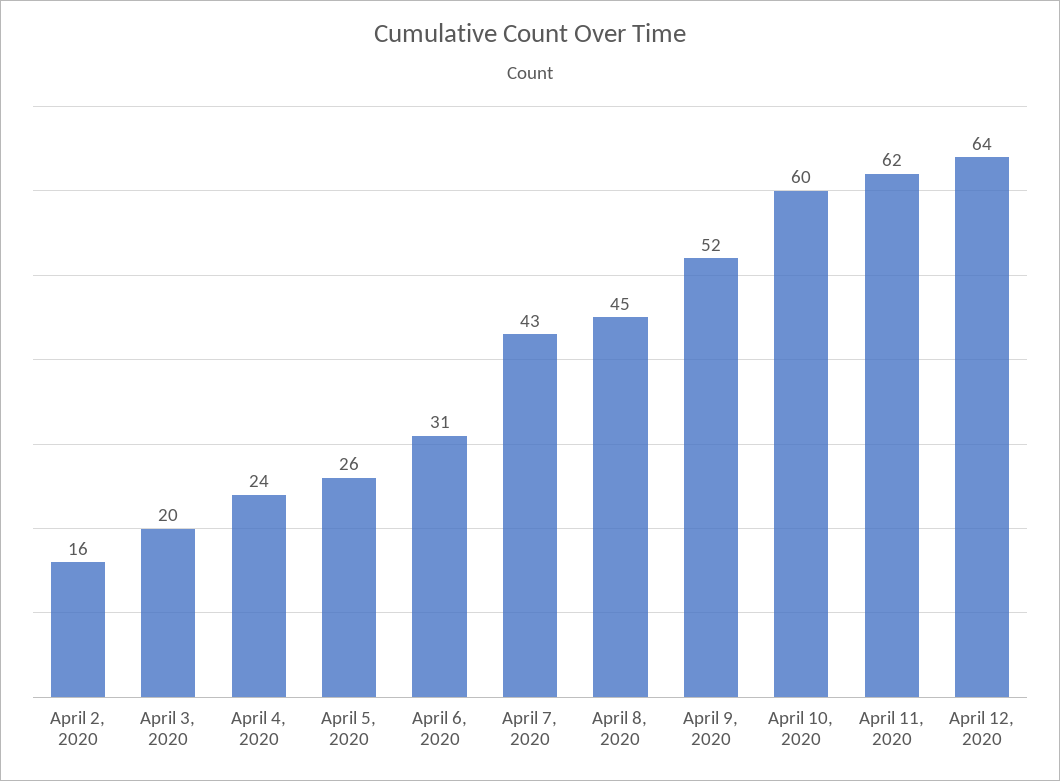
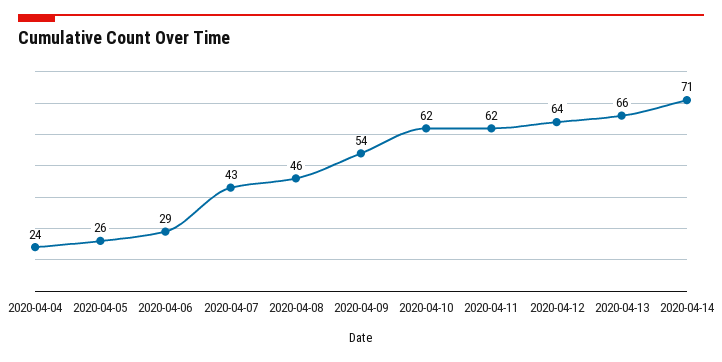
April 2, 2020: 16 -> none
April 3, 2020: 20 -> none
April 6, 2020: 31 -> 29
April 8, 2020: 45 -> 46
April 9, 2020: 52 -> 54
April 10, 2020: 60 -> 62
2020-04-13: none -> 66
2020-04-14: none -> 71

